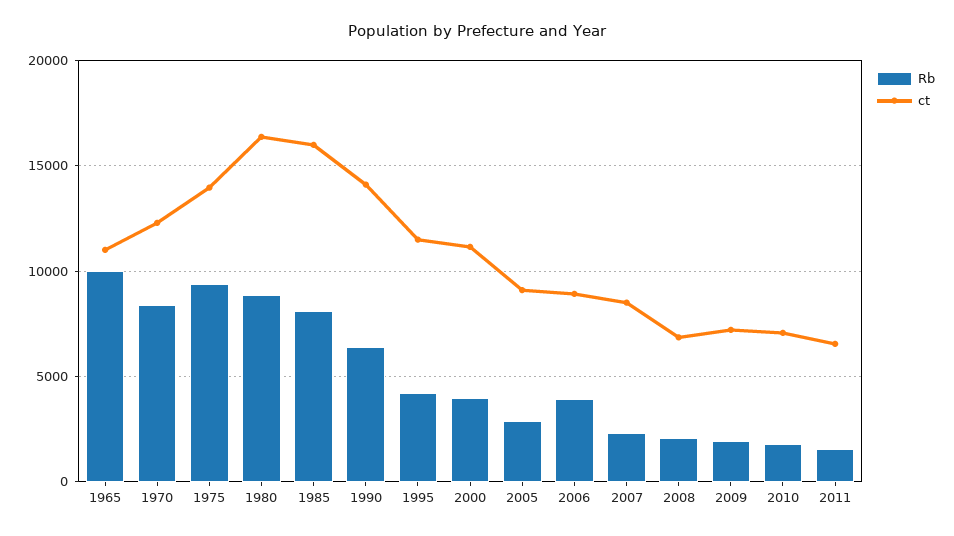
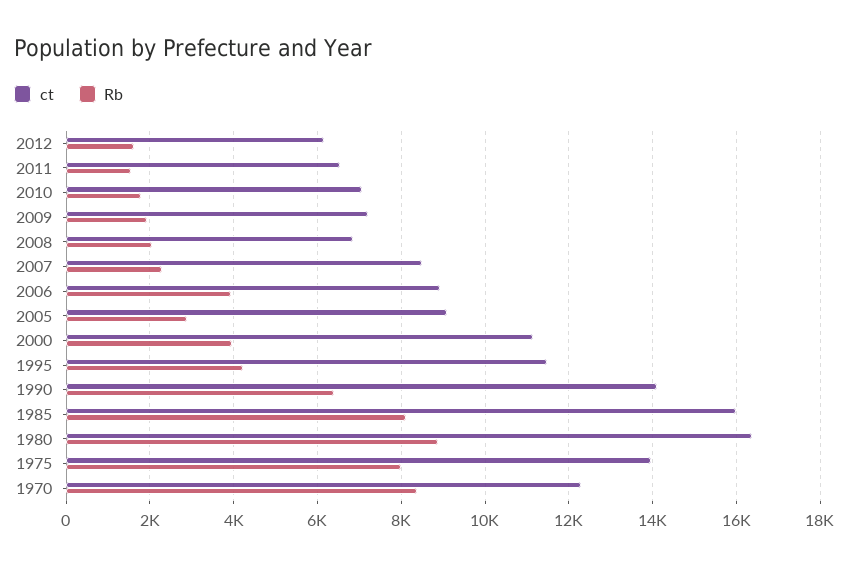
Rb, 1965: 10000 -> none
ct, 1965: 11000 -> none
Rb, 1975: 9500 -> 8000
ct, 2012: none -> 6200
Rb, 2012: none -> 1600

